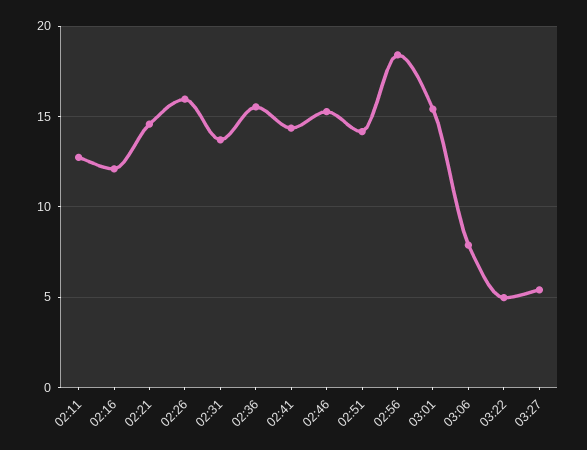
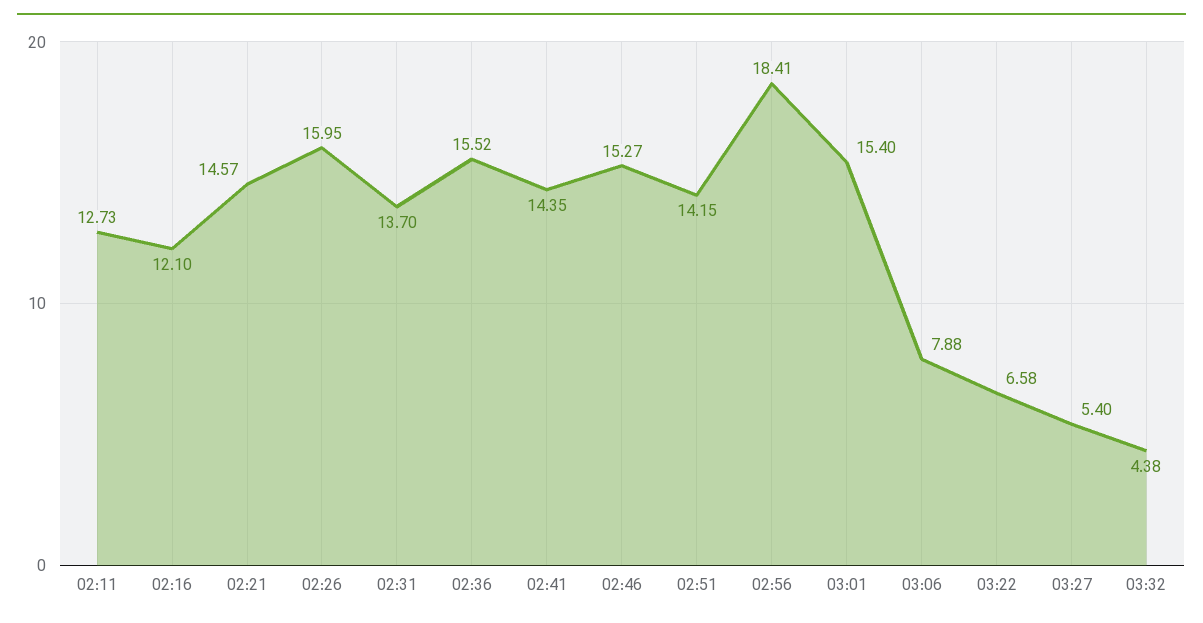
03:22: 5 -> 6.58
03:32: none -> 4.38

